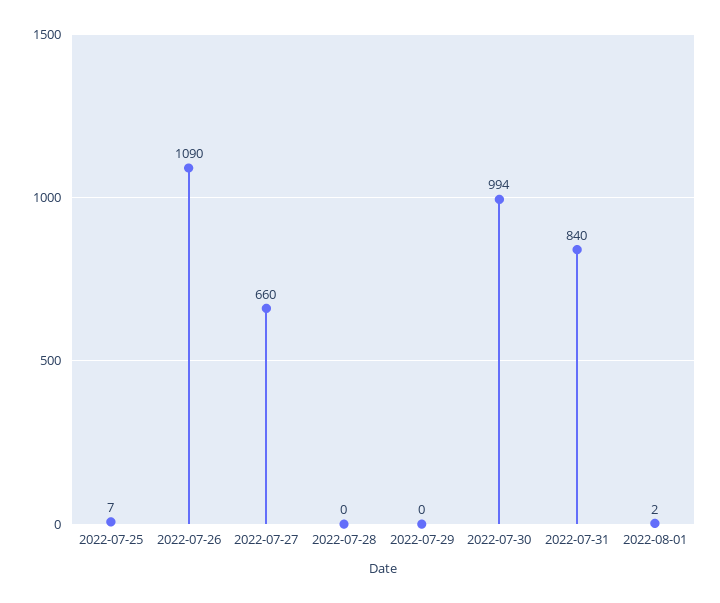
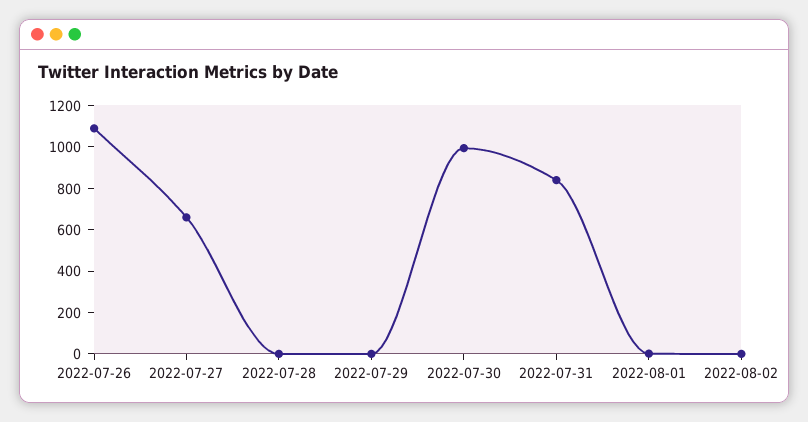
2022-07-25: 7 -> none
2022-08-02: none -> 0

